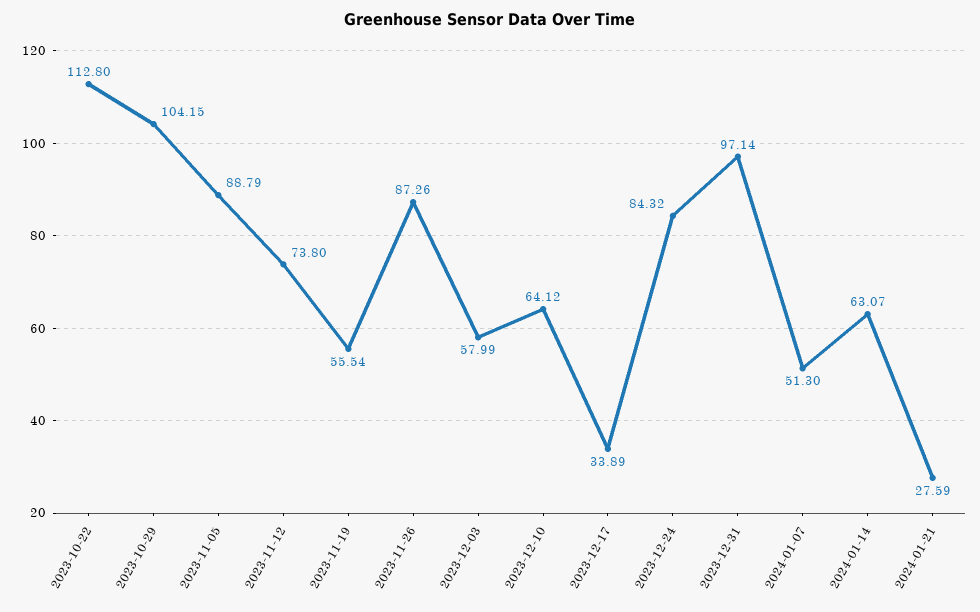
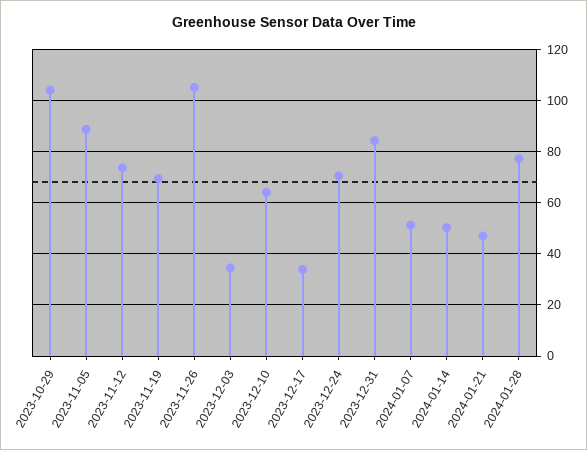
2023-10-22: 112.8 -> none
2023-11-19: 55.54 -> 70
2023-11-26: 87.26 -> 105
2023-12-03: 57.99 -> 35
2023-12-24: 84.32 -> 70
2023-12-31: 97.14 -> 85
2024-01-14: 63.07 -> 50
2024-01-21: 27.59 -> 47.5
2024-01-28: none -> 77.5

